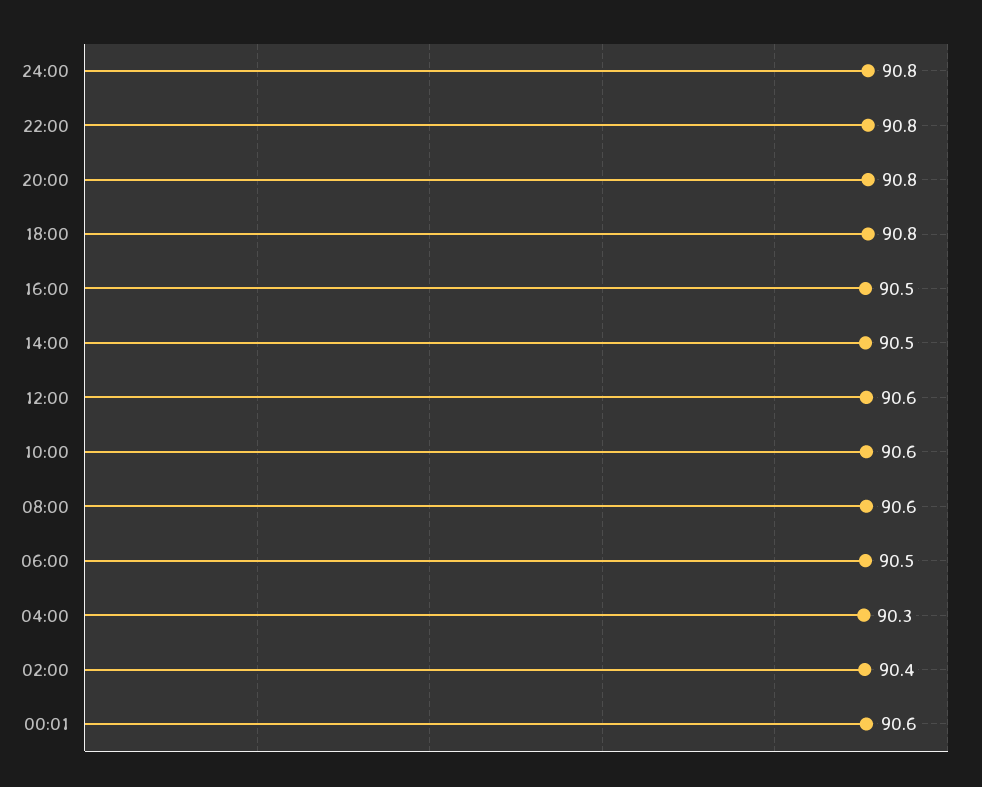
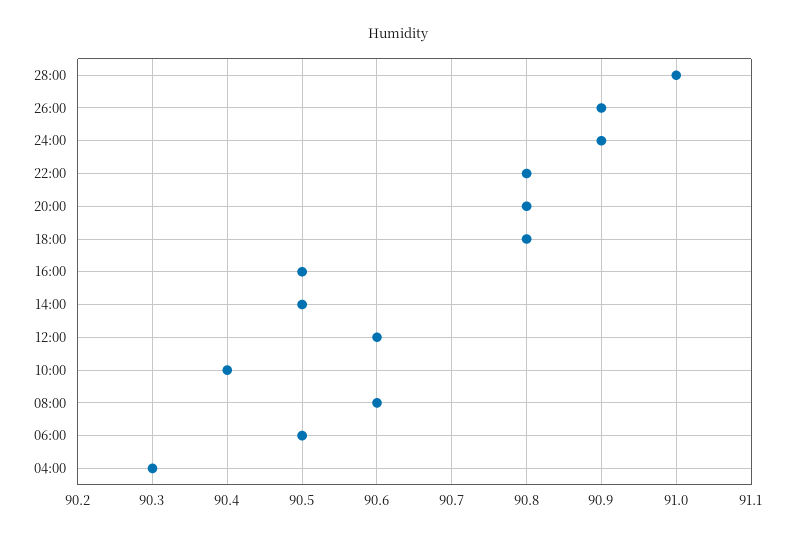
24:00: 90.8 -> 90.9
10:00: 90.6 -> 90.4
02:00: 90.4 -> none
00:01: 90.6 -> none
28:00: none -> 91
26:00: none -> 90.9

